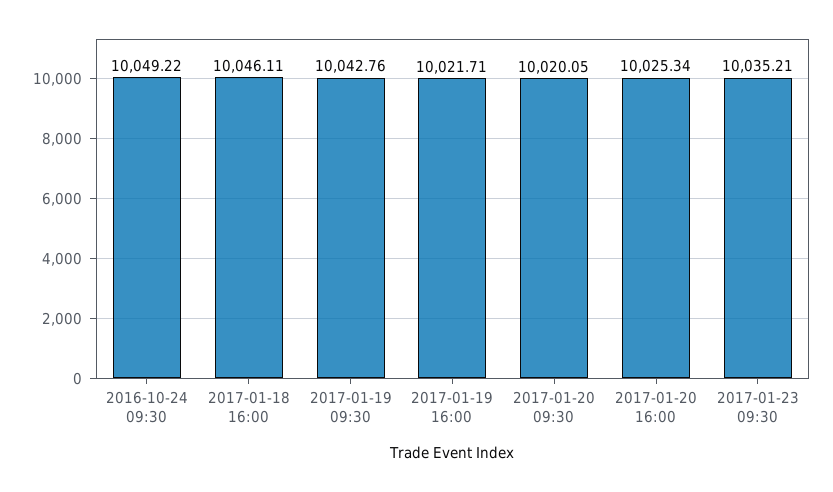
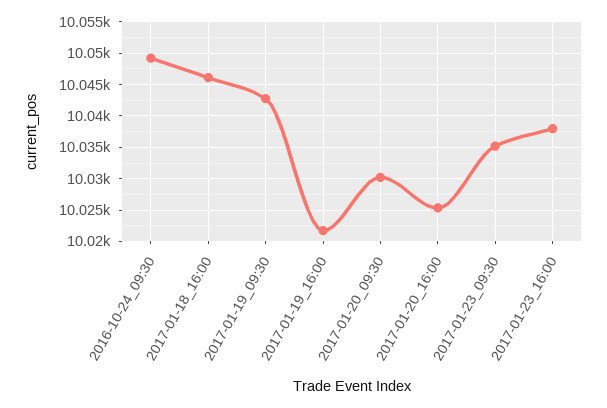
2017-01-20 09:30: 10020.05 -> 10030
2017-01-23_16:00: none -> 10038

